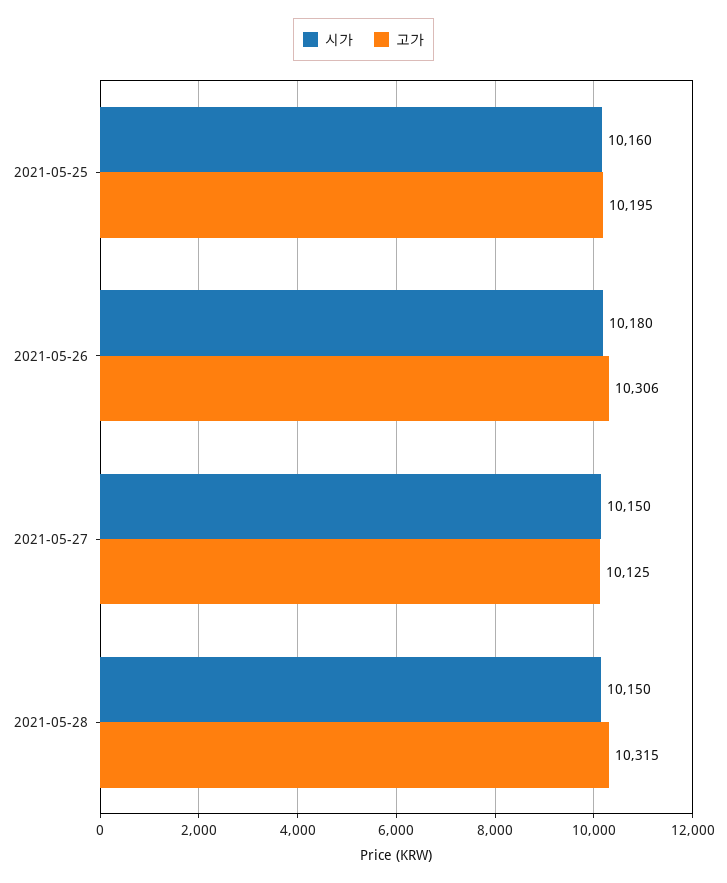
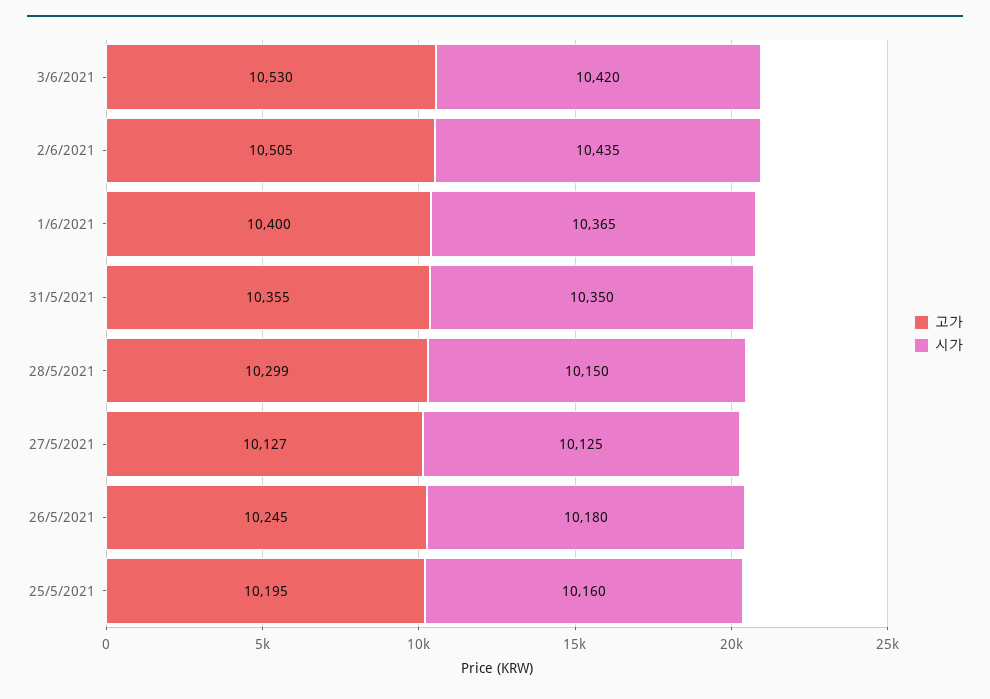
고가, 2021-05-26: 10306 -> 10245
시가, 2021-05-27: 10150 -> 10125
고가, 2021-05-27: 10125 -> 10127
고가, 2021-05-28: 10315 -> 10299
고가, 3/6/2021: none -> 10530
시가, 3/6/2021: none -> 10420
고가, 2/6/2021: none -> 10505
시가, 2/6/2021: none -> 10435
고가, 1/6/2021: none -> 10400
시가, 1/6/2021: none -> 10365
고가, 31/5/2021: none -> 10355
시가, 31/5/2021: none -> 10350

